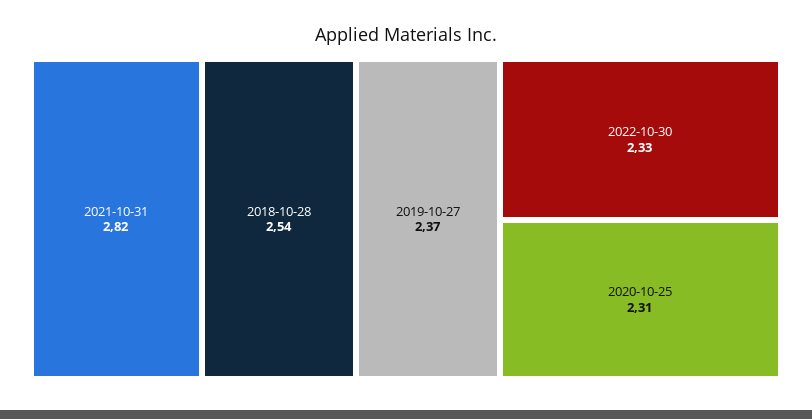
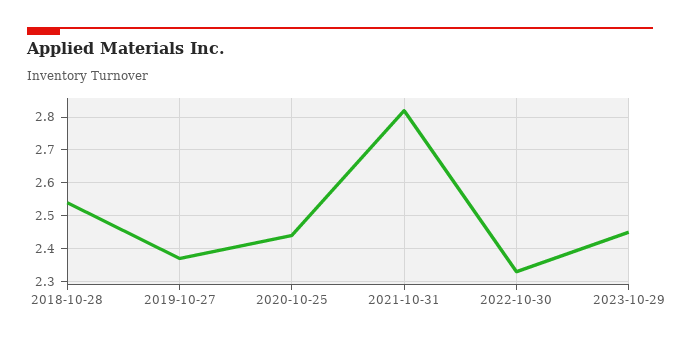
2020-10-25: 2.31 -> 2.45
2023-10-29: none -> 2.45

